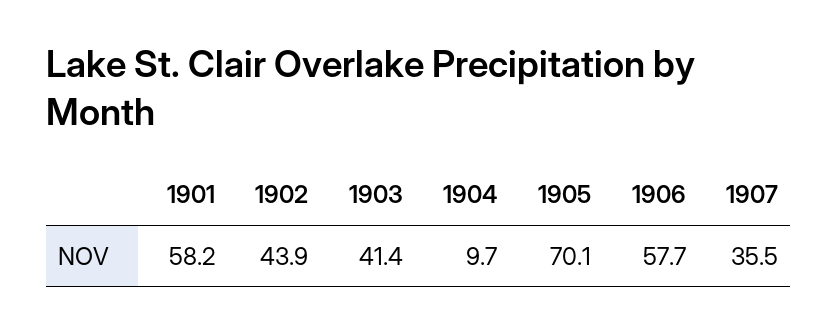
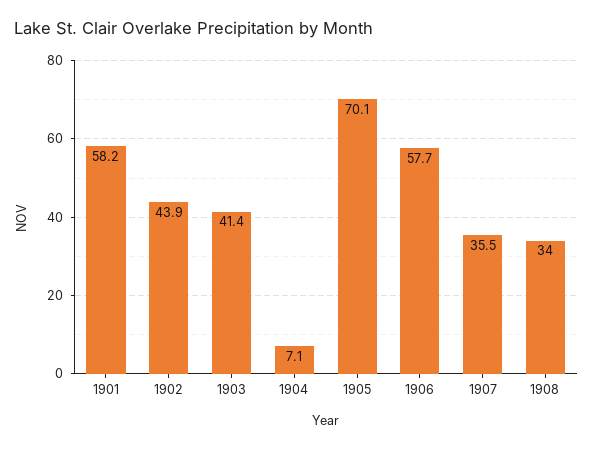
1904: 9.7 -> 7.1
1908: none -> 34

